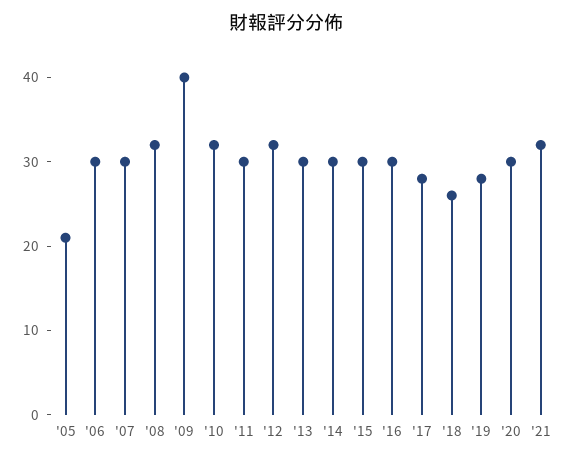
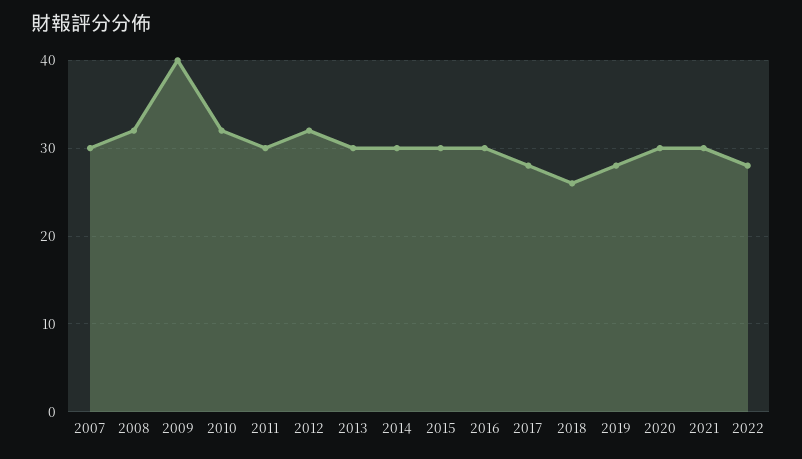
'05: 21 -> none
'06: 30 -> none
'21: 32 -> 30
2022: none -> 28

